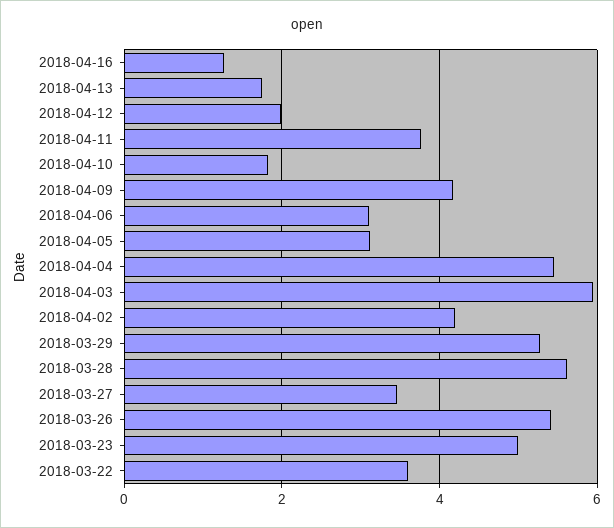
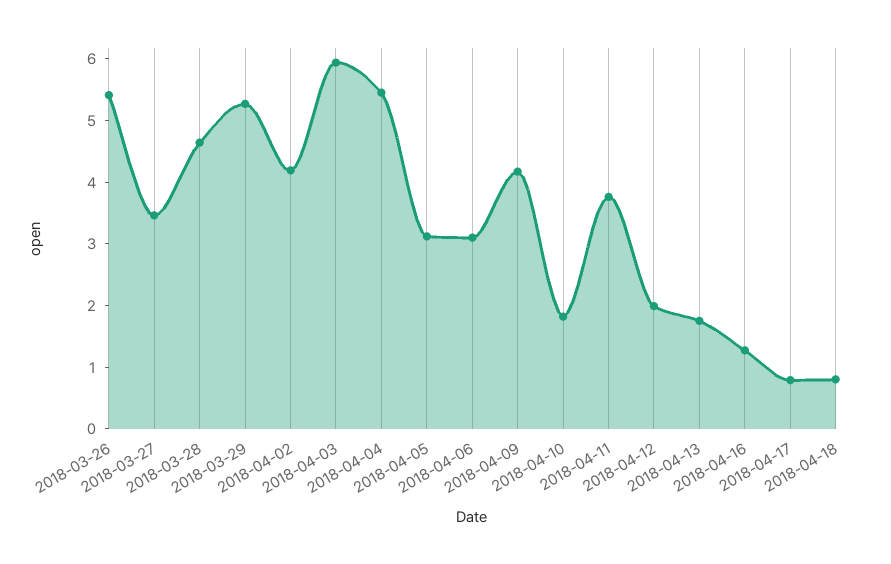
2018-03-28: 5.6 -> 4.6
2018-03-23: 5 -> none
2018-03-22: 3.6 -> none
2018-04-17: none -> 0.8
2018-04-18: none -> 0.8

